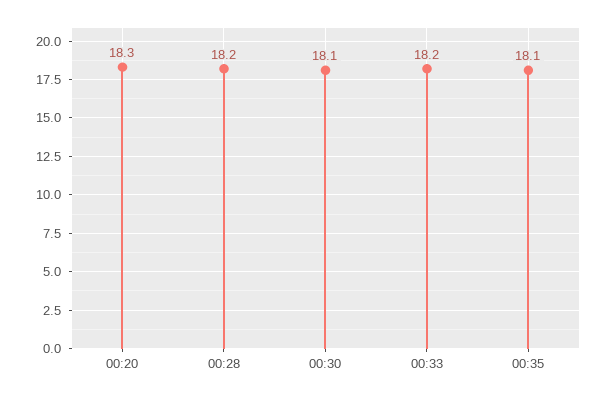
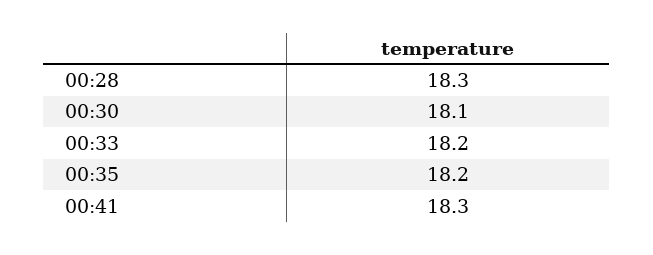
00:20: 18.3 -> none
00:28: 18.2 -> 18.3
00:35: 18.1 -> 18.2
00:41: none -> 18.3

